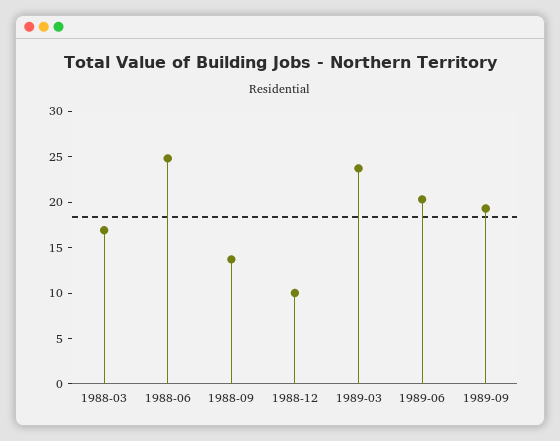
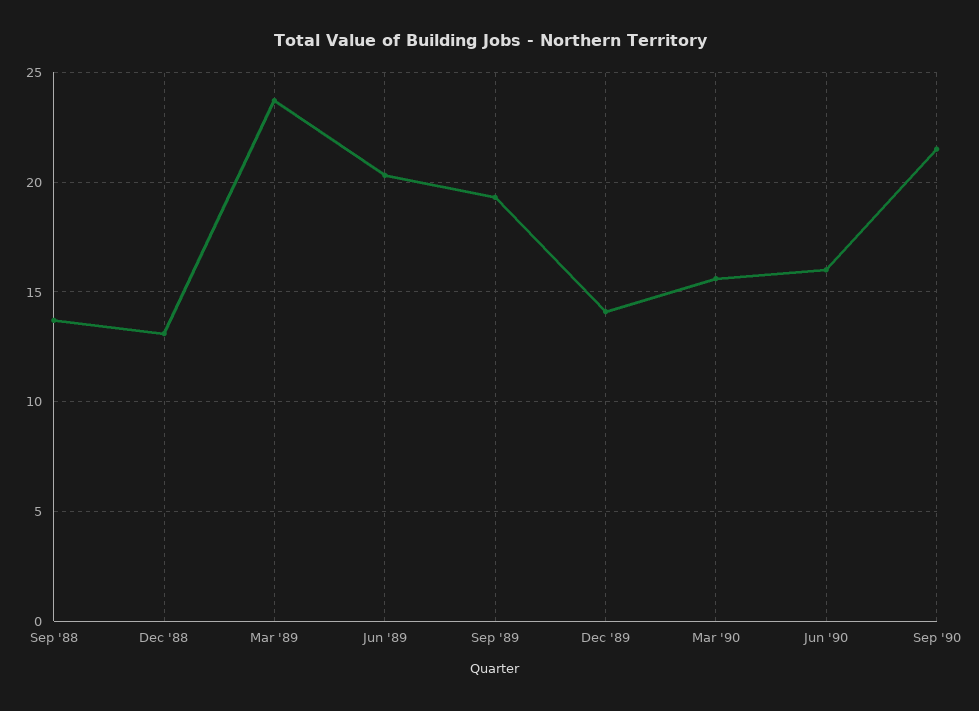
1988-03: 17 -> none
1988-06: 25 -> none
1988-12: 10 -> 13
Dec '89: none -> 14
Mar '90: none -> 15.5
Jun '90: none -> 16
Sep '90: none -> 21.5

